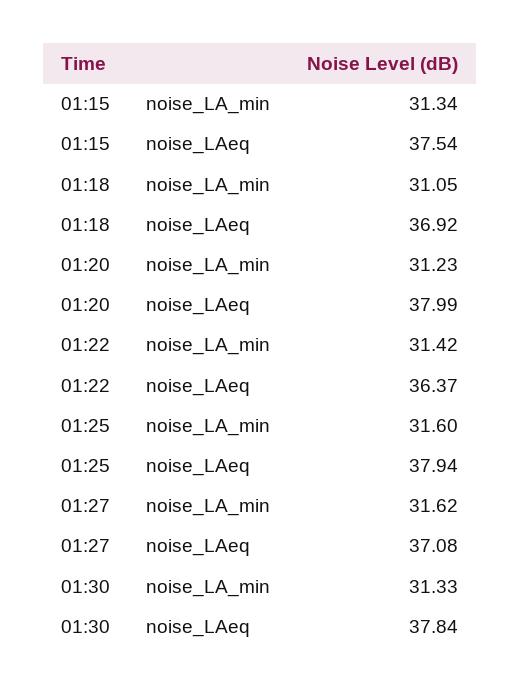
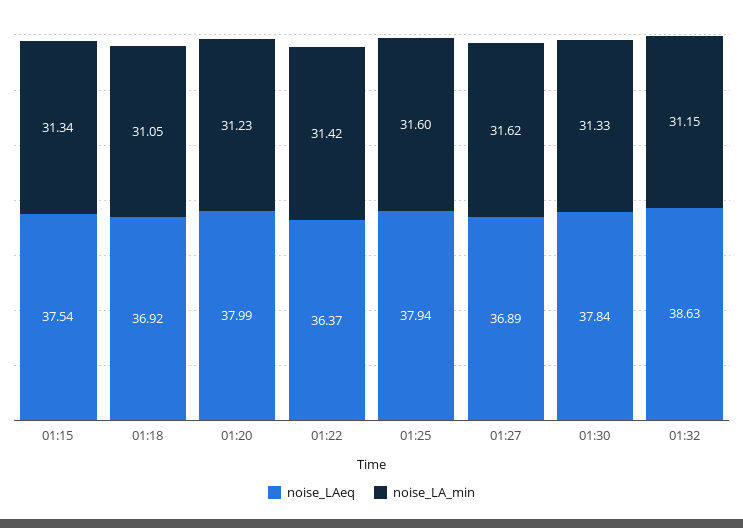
noise_LAeq, 01:27: 37.08 -> 36.89
noise_LAeq, 01:32: none -> 38.63
noise_LA_min, 01:32: none -> 31.15

